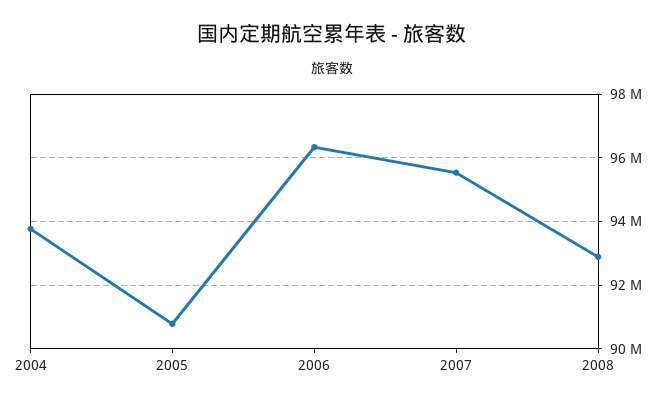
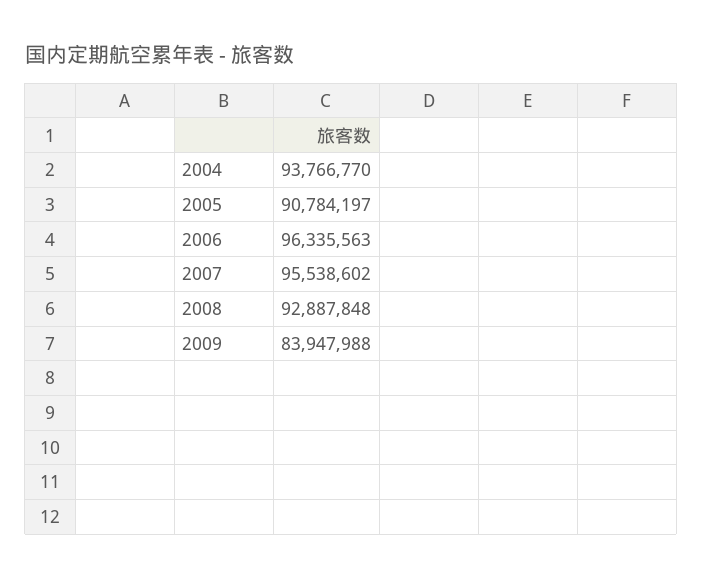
2009: none -> 83947988

